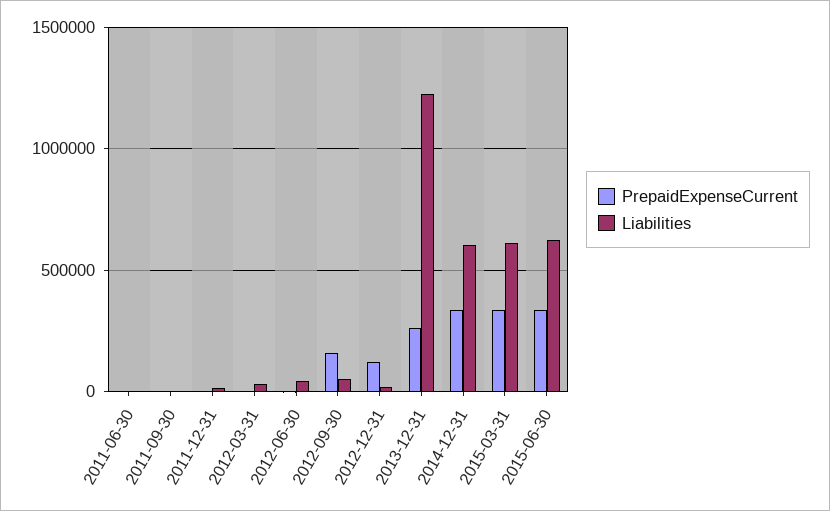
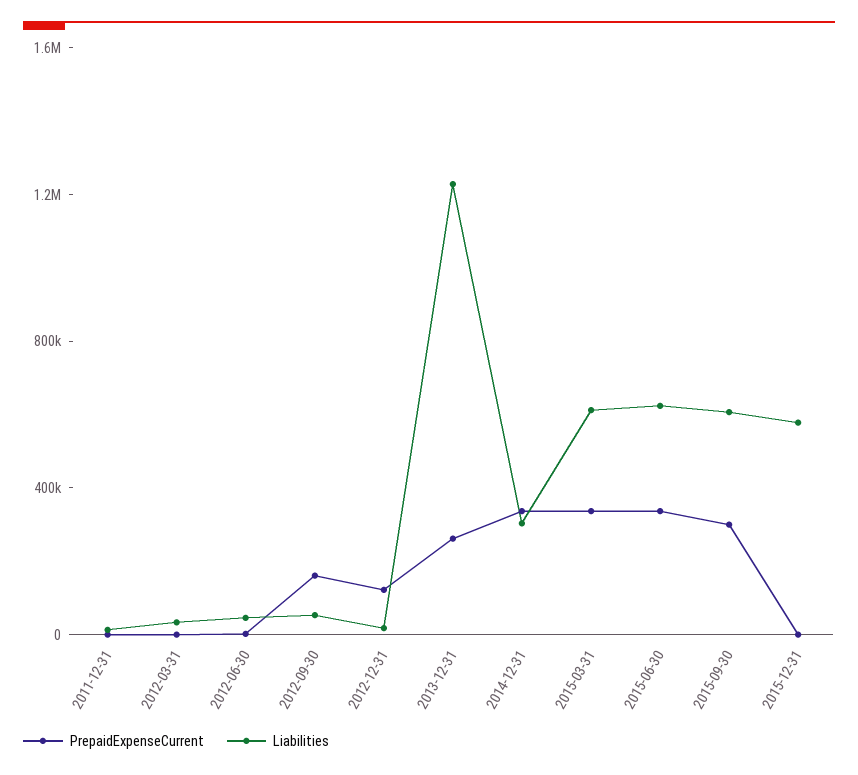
PrepaidExpenseCurrent, 2011-06-30: 0 -> none
Liabilities, 2011-06-30: 0 -> none
PrepaidExpenseCurrent, 2011-09-30: 0 -> none
Liabilities, 2011-09-30: 0 -> none
Liabilities, 2014-12-31: 600000 -> 300000
PrepaidExpenseCurrent, 2015-09-30: none -> 300000
Liabilities, 2015-09-30: none -> 600000
PrepaidExpenseCurrent, 2015-12-31: none -> 0
Liabilities, 2015-12-31: none -> 600000

